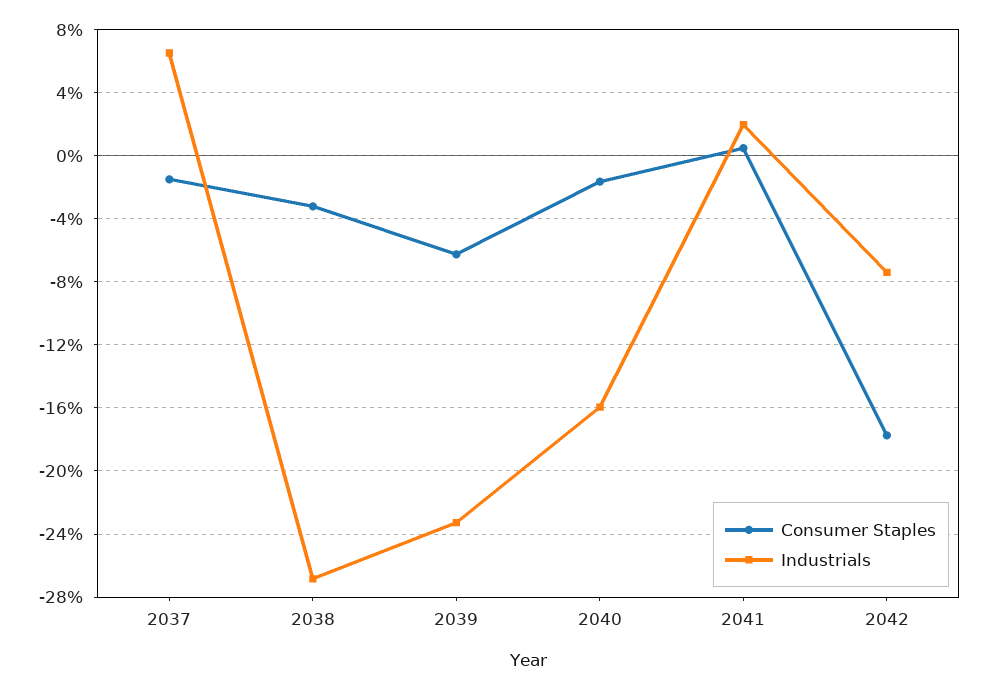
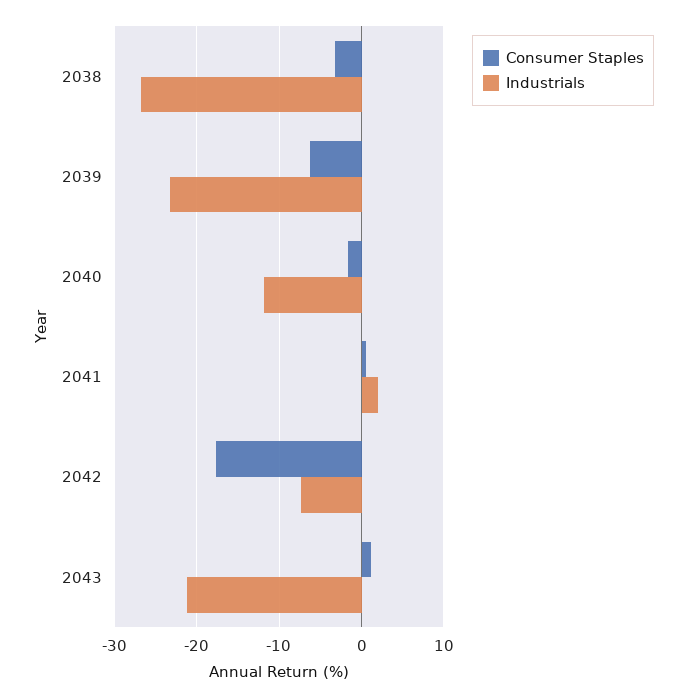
Consumer Staples, 2037: -1.5 -> none
Industrials, 2037: 6.5 -> none
Industrials, 2040: -16 -> -12
Consumer Staples, 2043: none -> 1
Industrials, 2043: none -> -21

